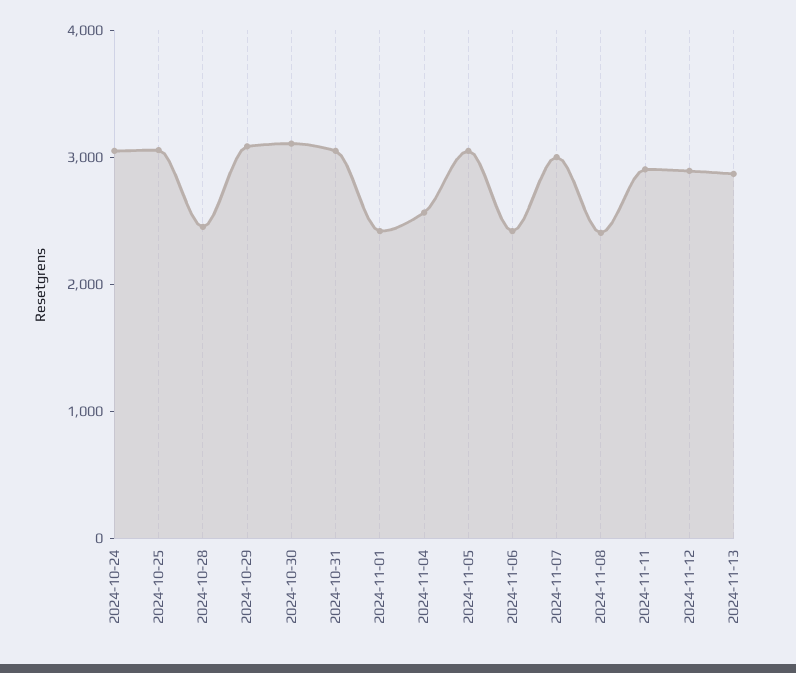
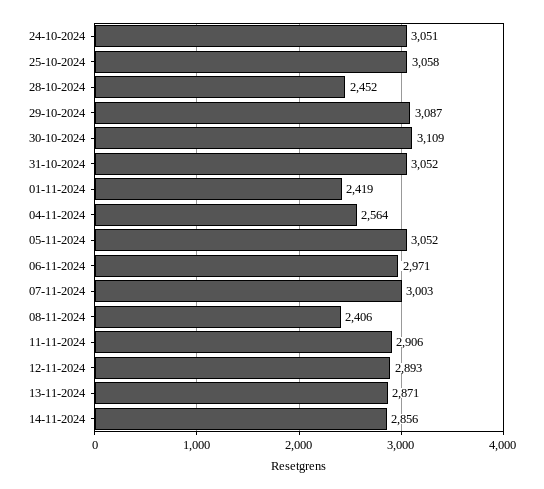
2024-11-06: 2400 -> 2971
14-11-2024: none -> 2856

